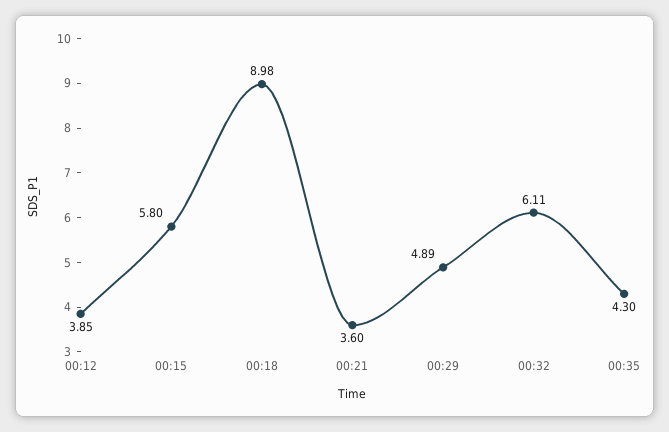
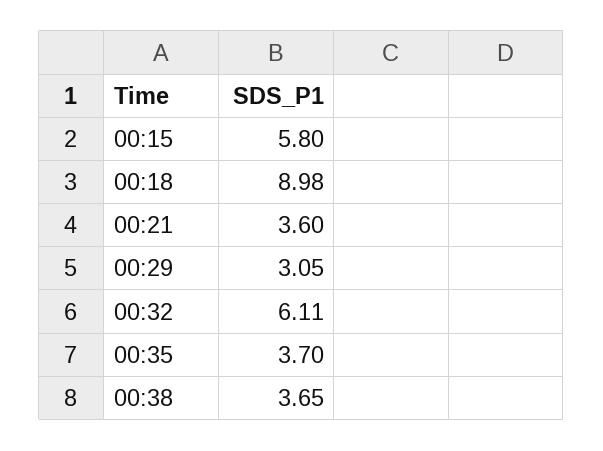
00:12: 3.85 -> none
00:29: 4.89 -> 3.05
00:35: 4.3 -> 3.7
00:38: none -> 3.65

